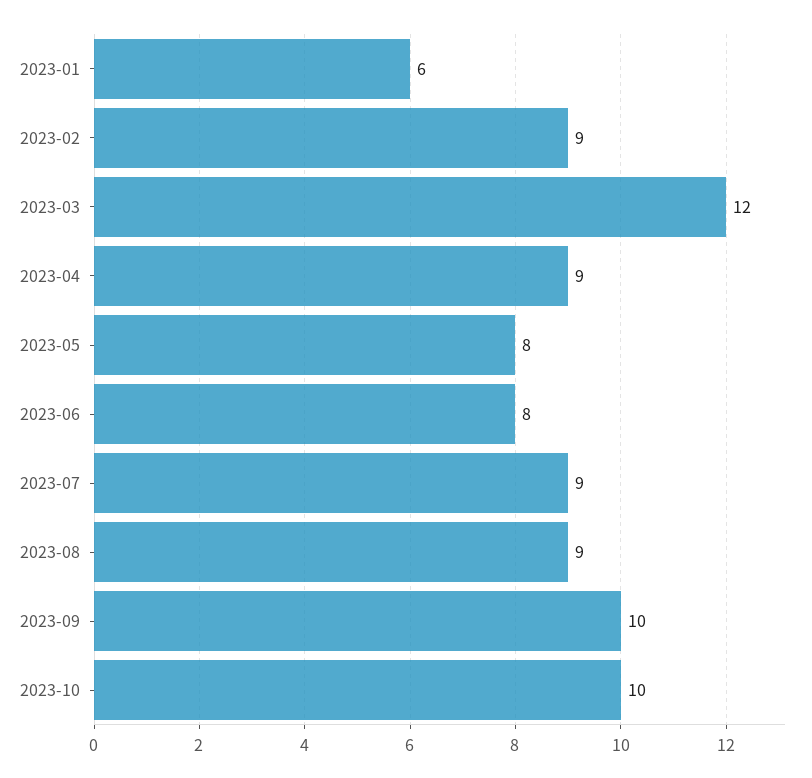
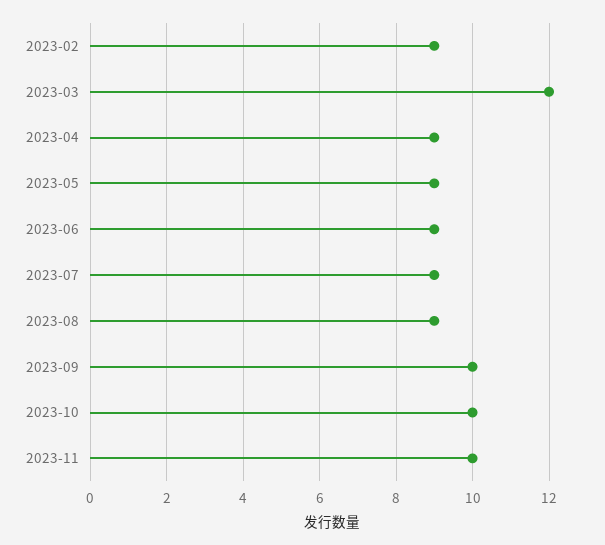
2023-01: 6 -> none
2023-05: 8 -> 9
2023-06: 8 -> 9
2023-11: none -> 10

